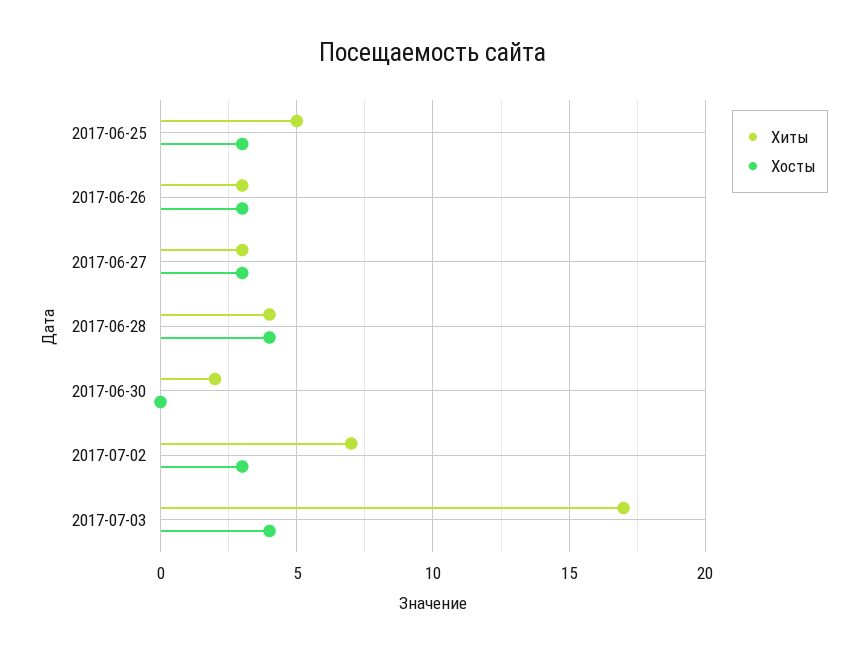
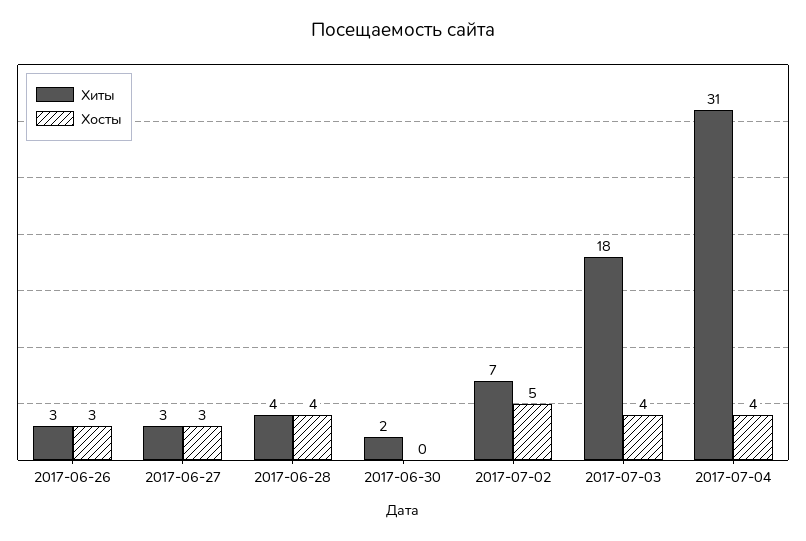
Хиты, 2017-06-25: 5 -> none
Хосты, 2017-06-25: 3 -> none
Хосты, 2017-07-02: 3 -> 5
Хиты, 2017-07-03: 17 -> 18
Хиты, 2017-07-04: none -> 31
Хосты, 2017-07-04: none -> 4

